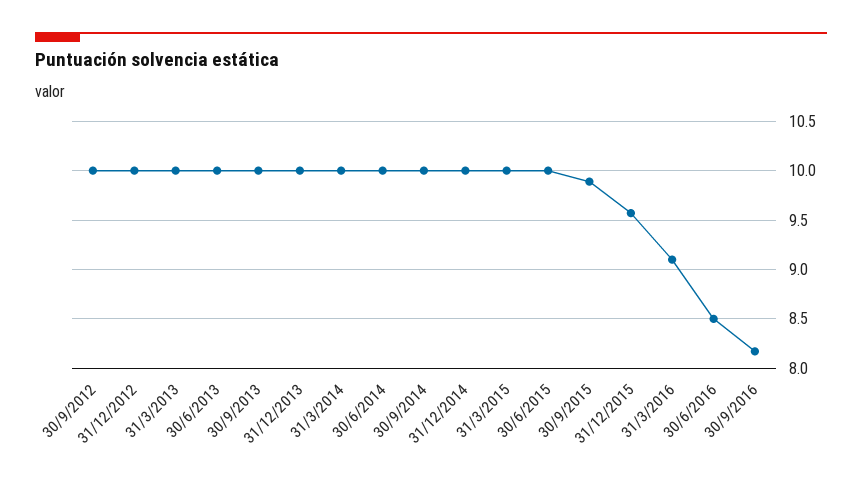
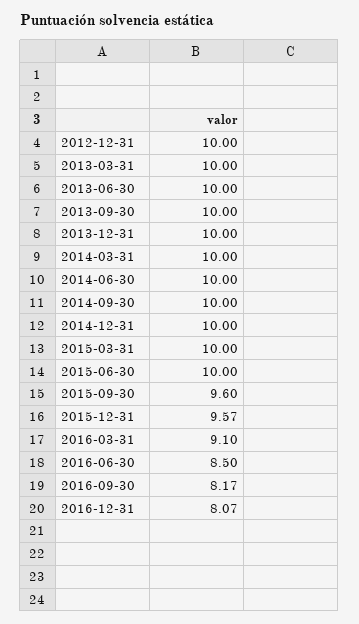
30/9/2012: 10 -> none
30/9/2015: 9.9 -> 9.6
2016-12-31: none -> 8.07

